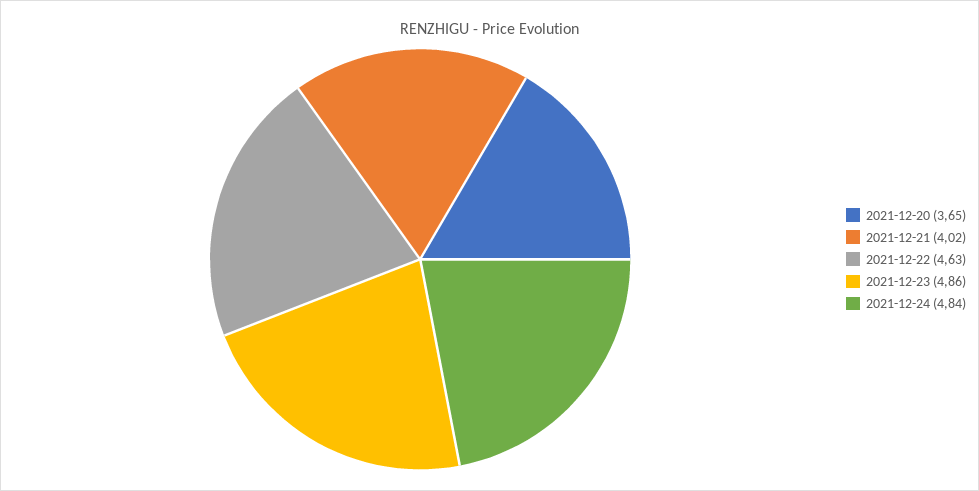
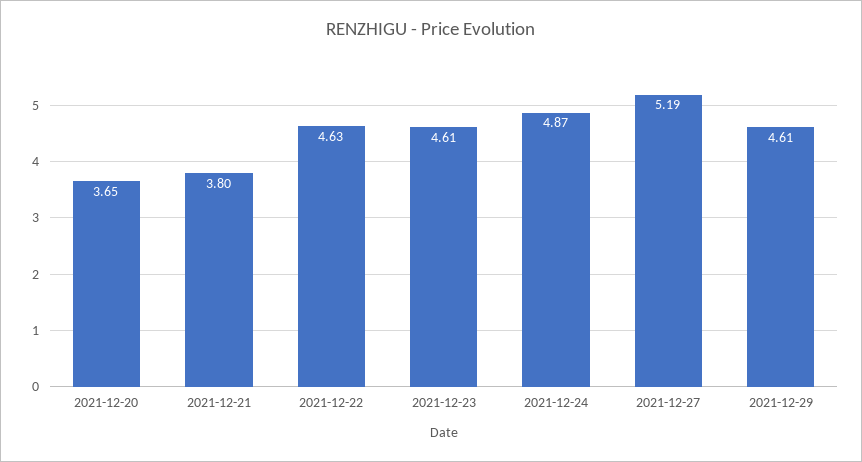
2021-12-21: 4.02 -> 3.8
2021-12-23: 4.86 -> 4.61
2021-12-24: 4.84 -> 4.87
2021-12-27: none -> 5.19
2021-12-29: none -> 4.61

